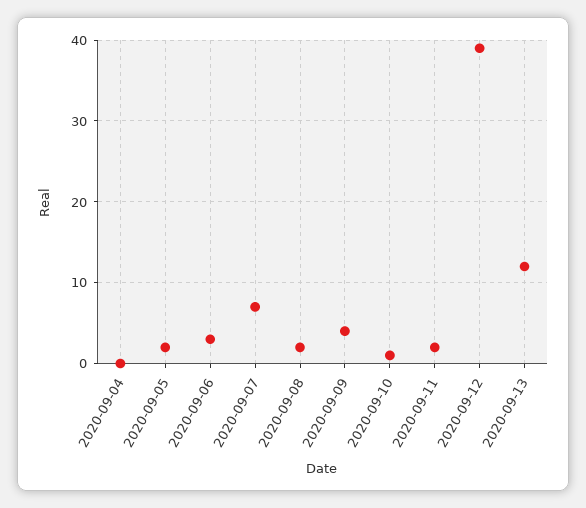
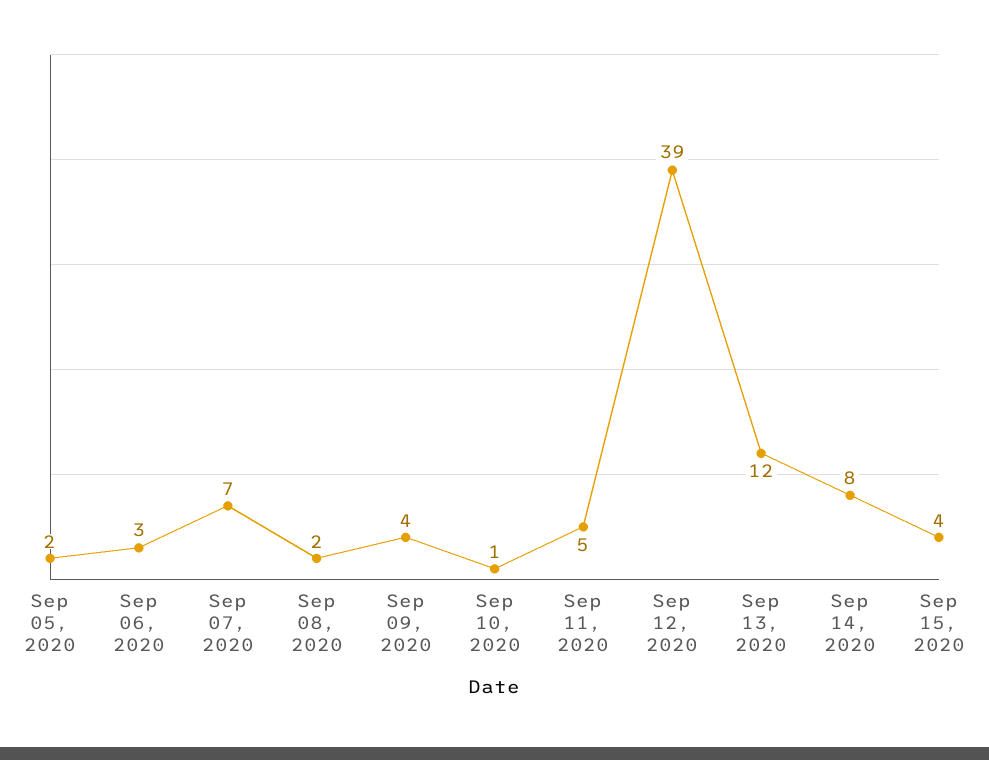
2020-09-04: 0 -> none
2020-09-11: 2 -> 5
Sep 14, 2020: none -> 8
Sep 15, 2020: none -> 4

